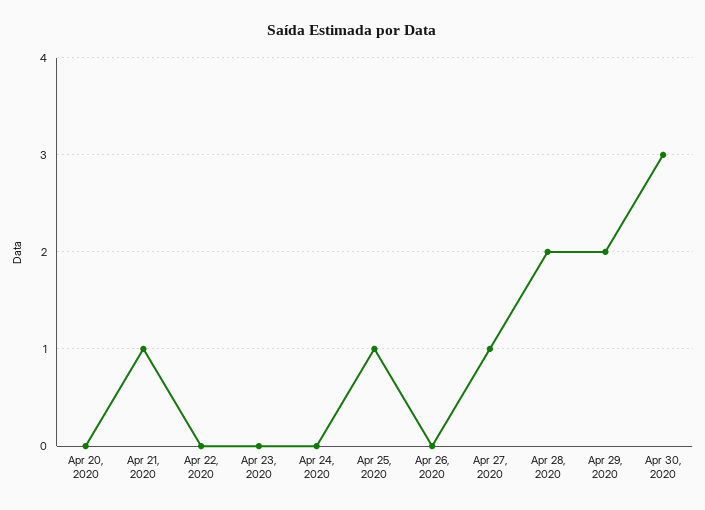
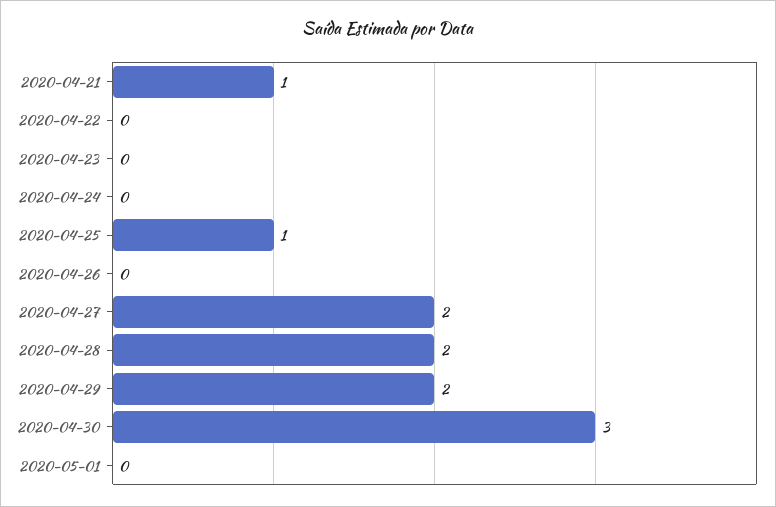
Apr 20, 2020: 0 -> none
Apr 27, 2020: 1 -> 2
2020-05-01: none -> 0

